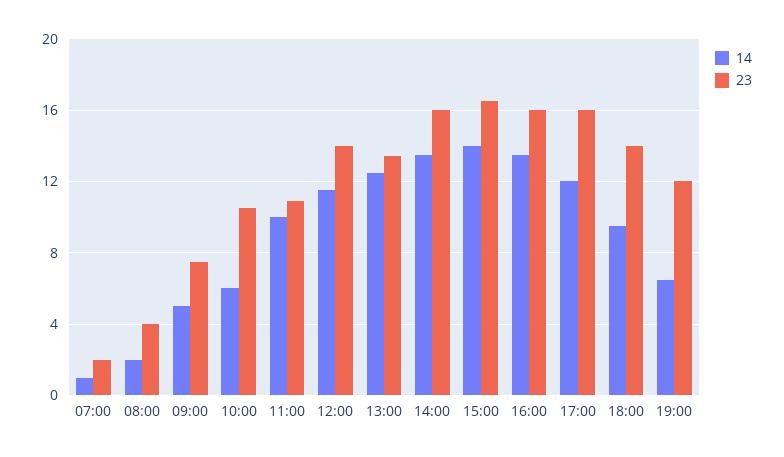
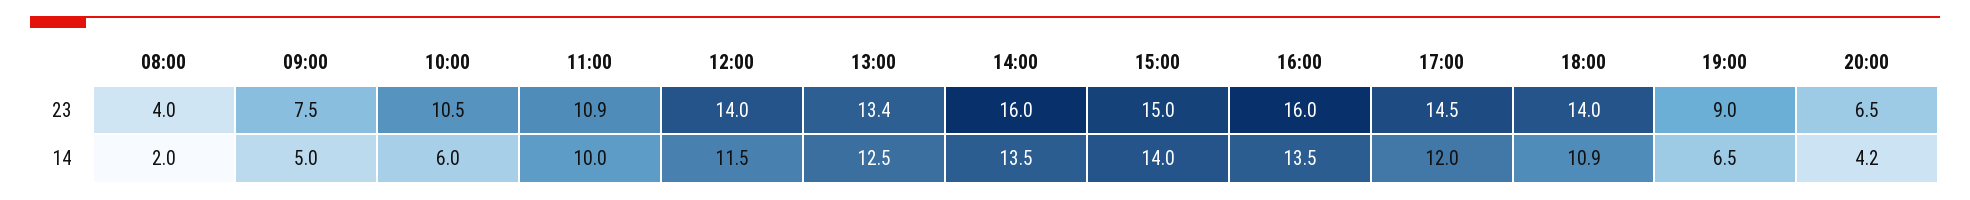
14, 07:00: 1 -> none
23, 07:00: 2 -> none
23, 15:00: 16.5 -> 15
23, 17:00: 16 -> 14.5
14, 18:00: 9.5 -> 10.9
23, 19:00: 12 -> 9
23, 20:00: none -> 6.5
14, 20:00: none -> 4.2

